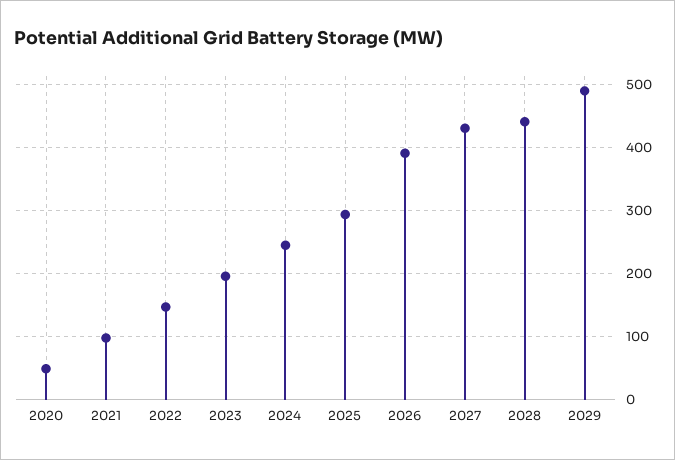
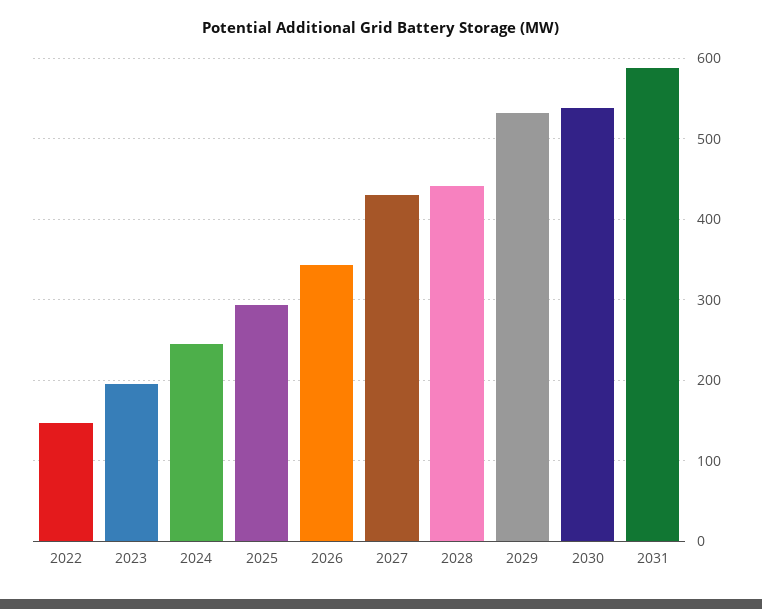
2020: 50 -> none
2021: 100 -> none
2026: 390 -> 340
2029: 490 -> 530
2030: none -> 540
2031: none -> 590

